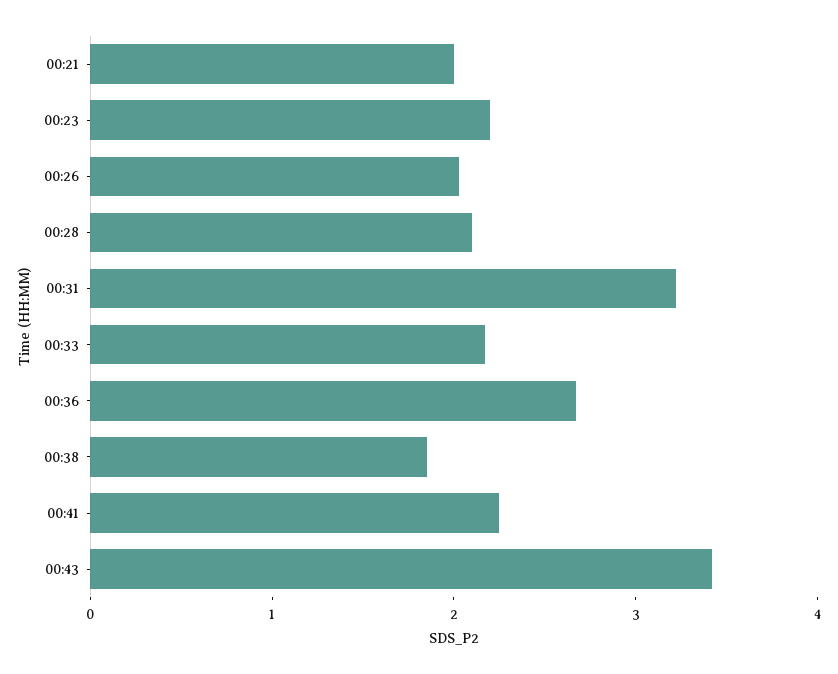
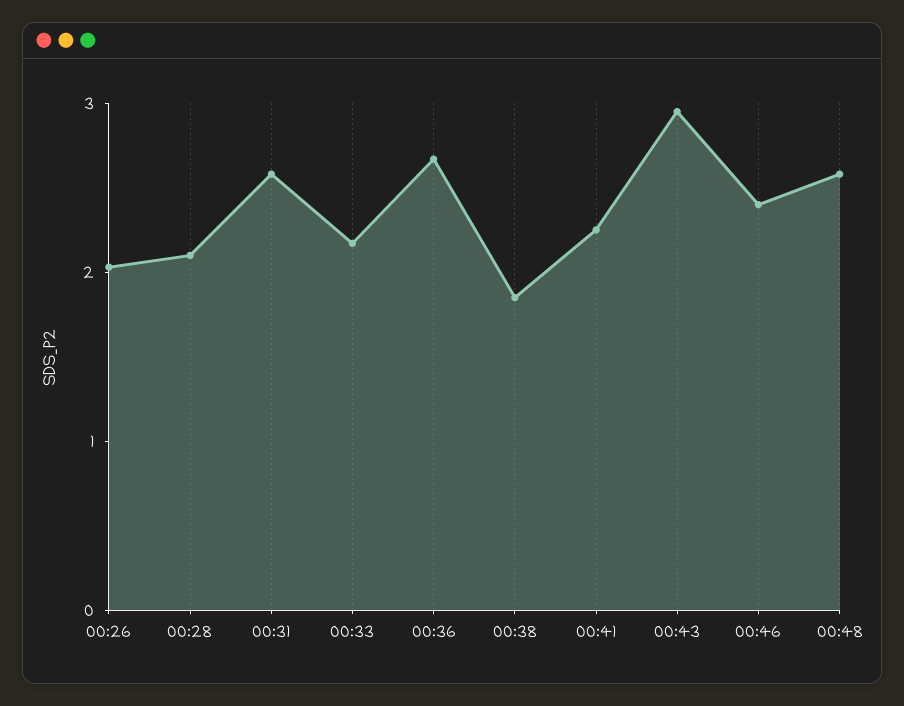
00:21: 2 -> none
00:23: 2.2 -> none
00:31: 3.2 -> 2.6
00:43: 3.4 -> 3
00:46: none -> 2.4
00:48: none -> 2.6

